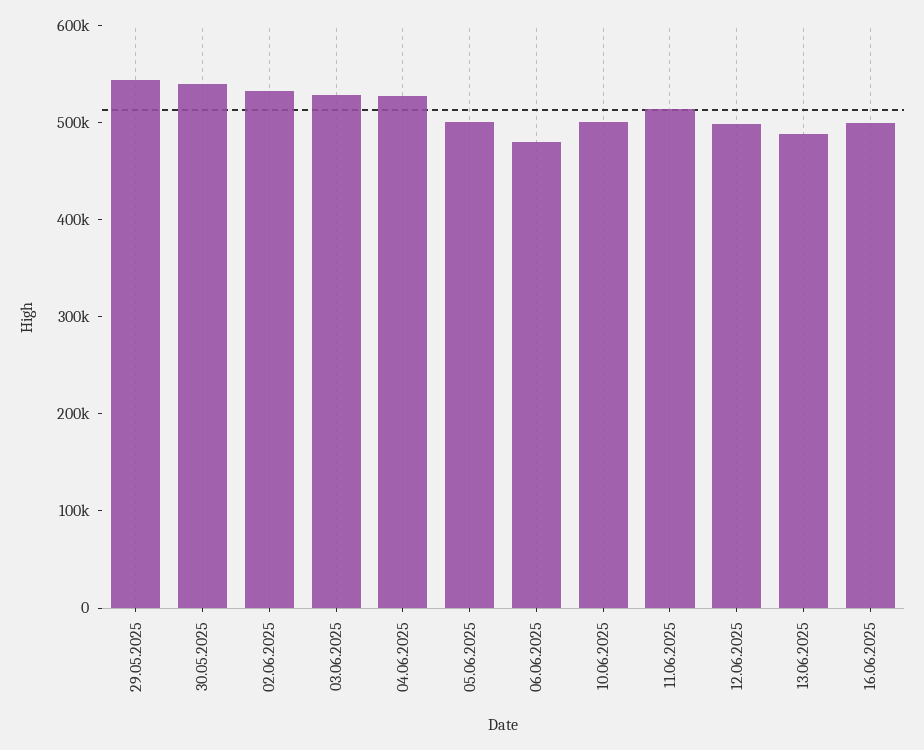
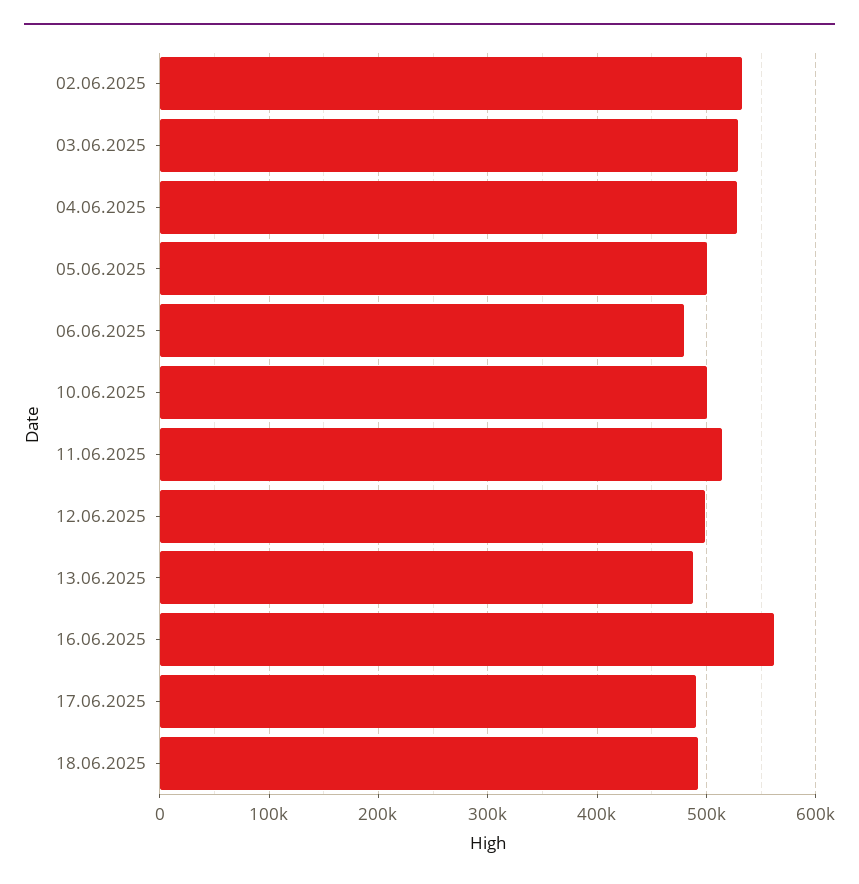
29.05.2025: 540000 -> none
30.05.2025: 540000 -> none
16.06.2025: 500000 -> 560000
17.06.2025: none -> 490000
18.06.2025: none -> 490000

